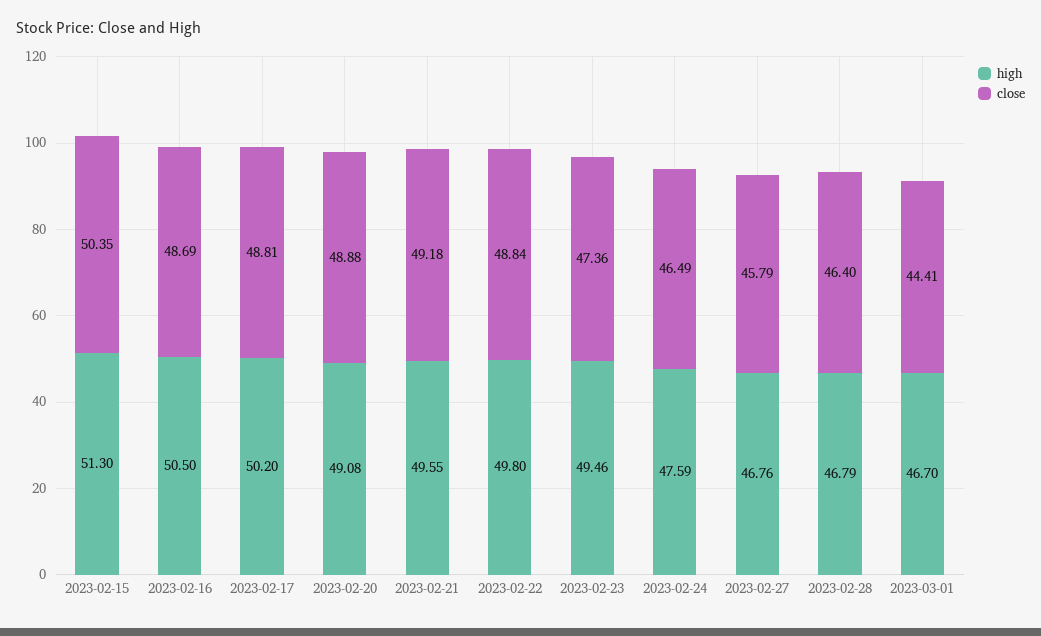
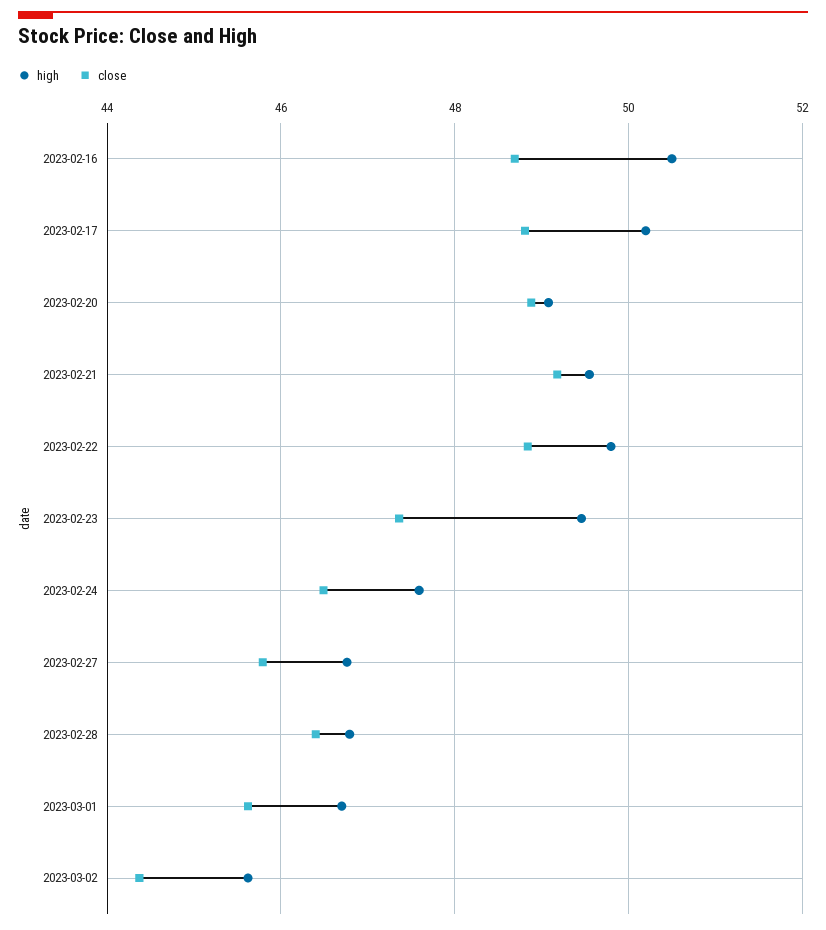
high, 2023-02-15: 51.3 -> none
close, 2023-02-15: 50.35 -> none
close, 2023-03-01: 44.41 -> 45.6
high, 2023-03-02: none -> 45.6
close, 2023-03-02: none -> 44.4

